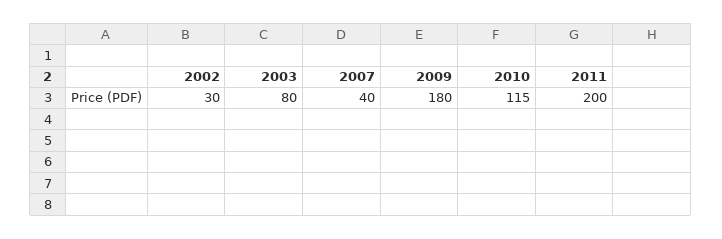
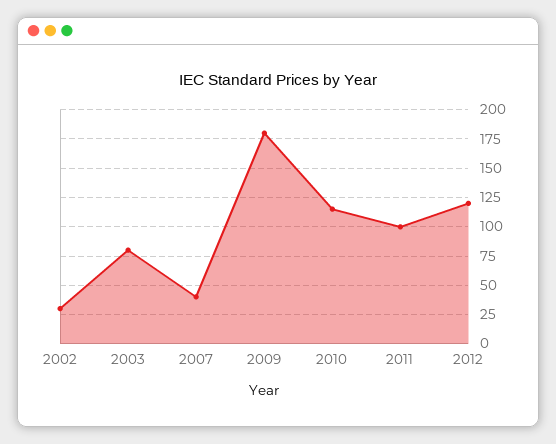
2011: 200 -> 100
2012: none -> 125

